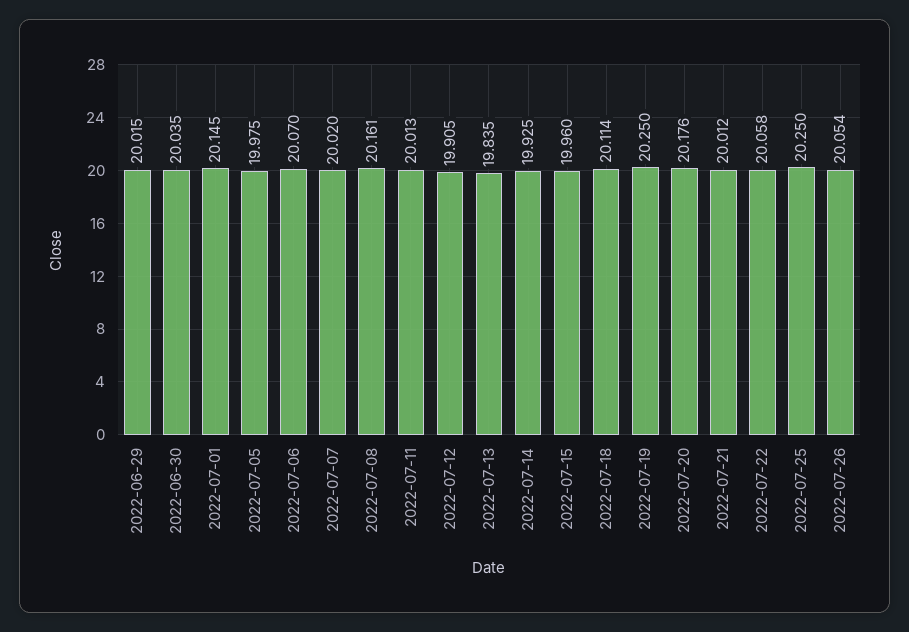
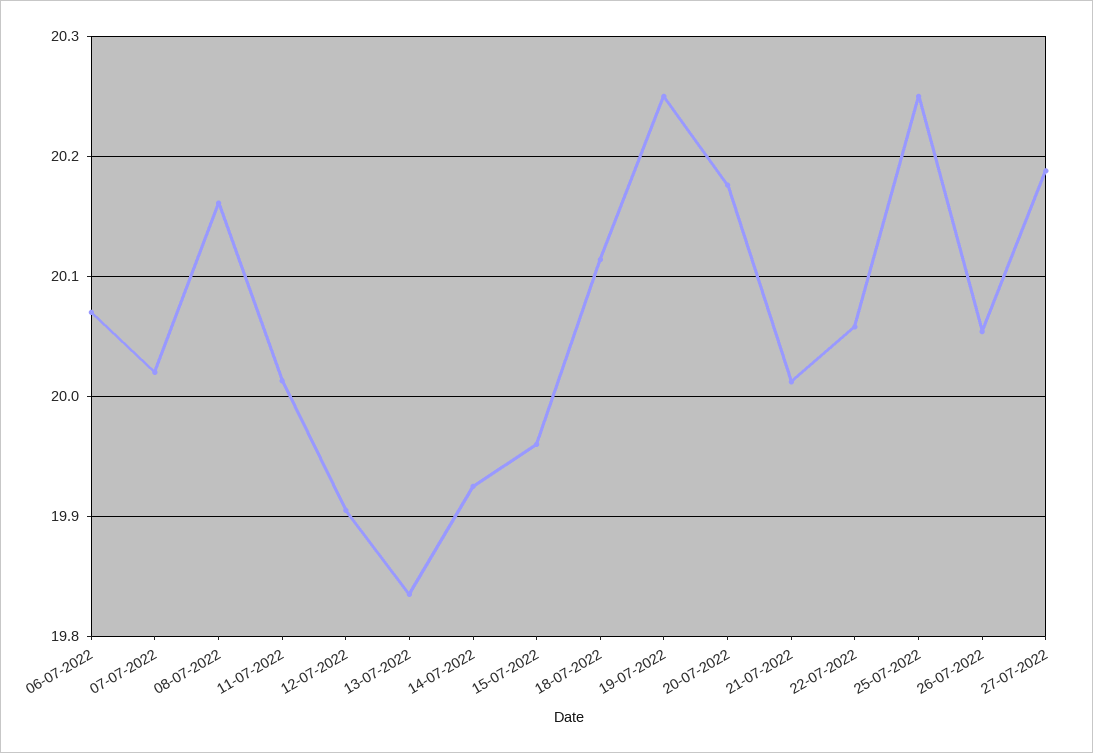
2022-06-29: 20.015 -> none
2022-06-30: 20.035 -> none
2022-07-01: 20.145 -> none
2022-07-05: 19.975 -> none
27-07-2022: none -> 20.19

